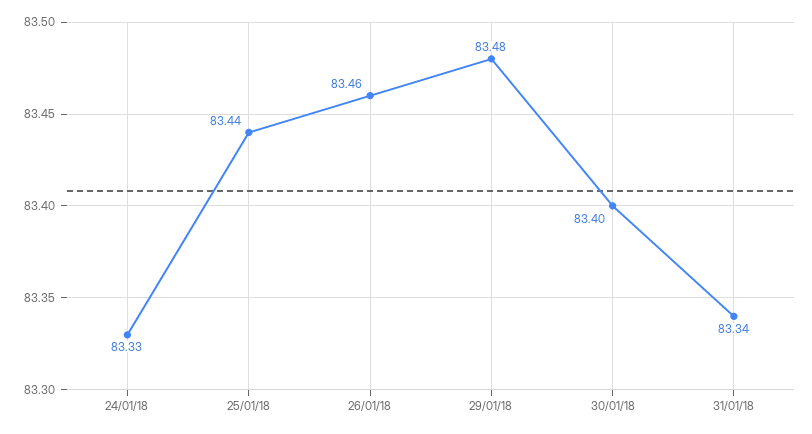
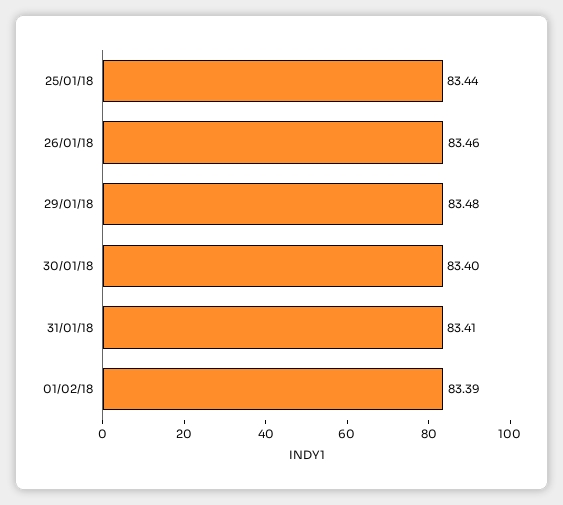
24/01/18: 83.33 -> none
31/01/18: 83.34 -> 83.41
01/02/18: none -> 83.39

